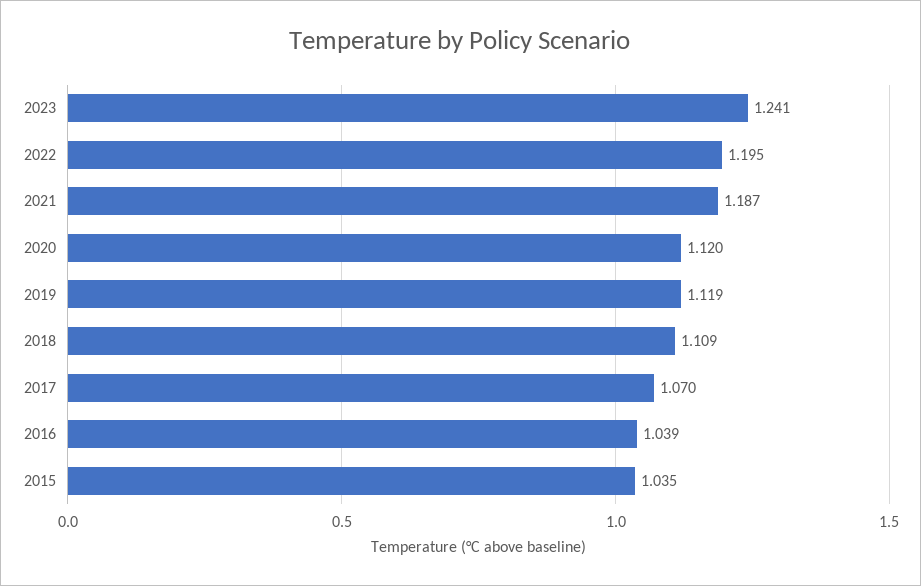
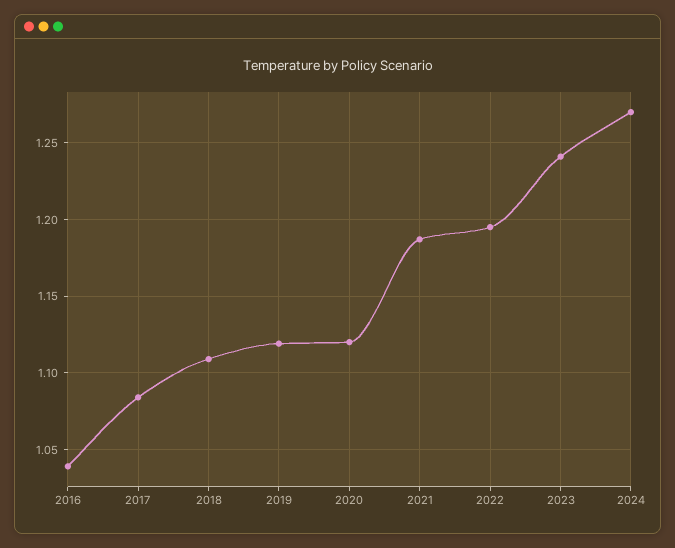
2017: 1.07 -> 1.085
2015: 1.035 -> none
2024: none -> 1.27

